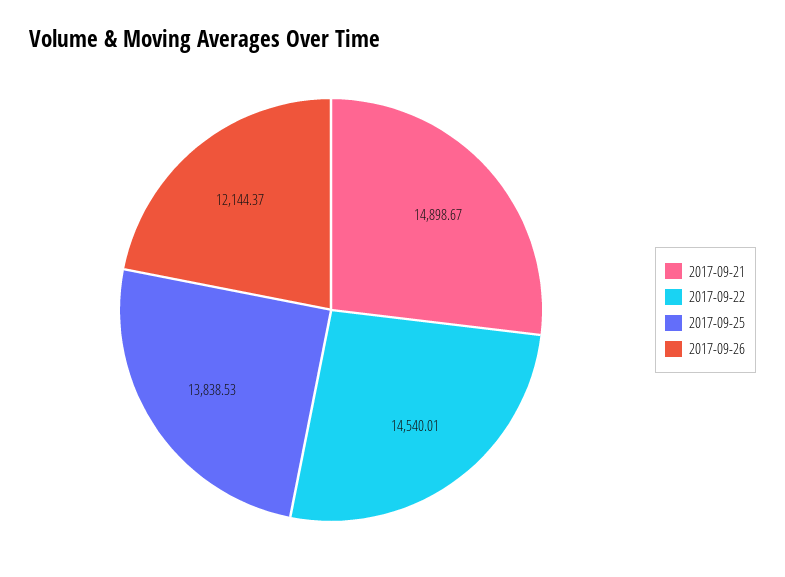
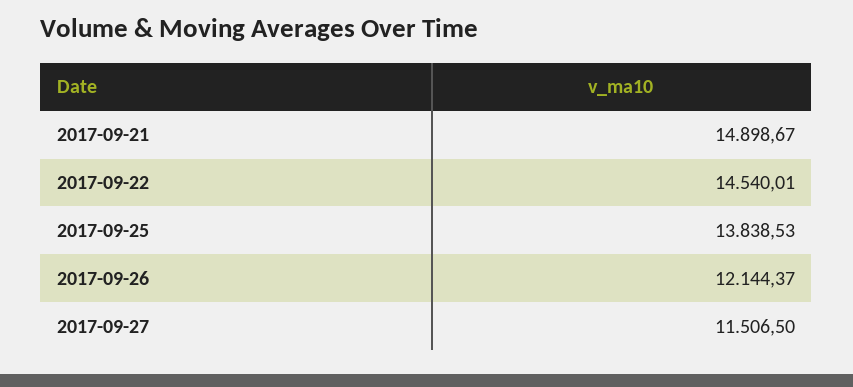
2017-09-27: none -> 11506.5

